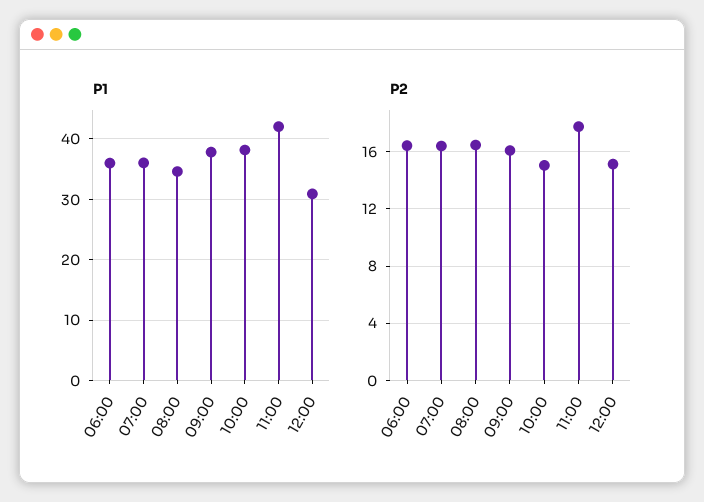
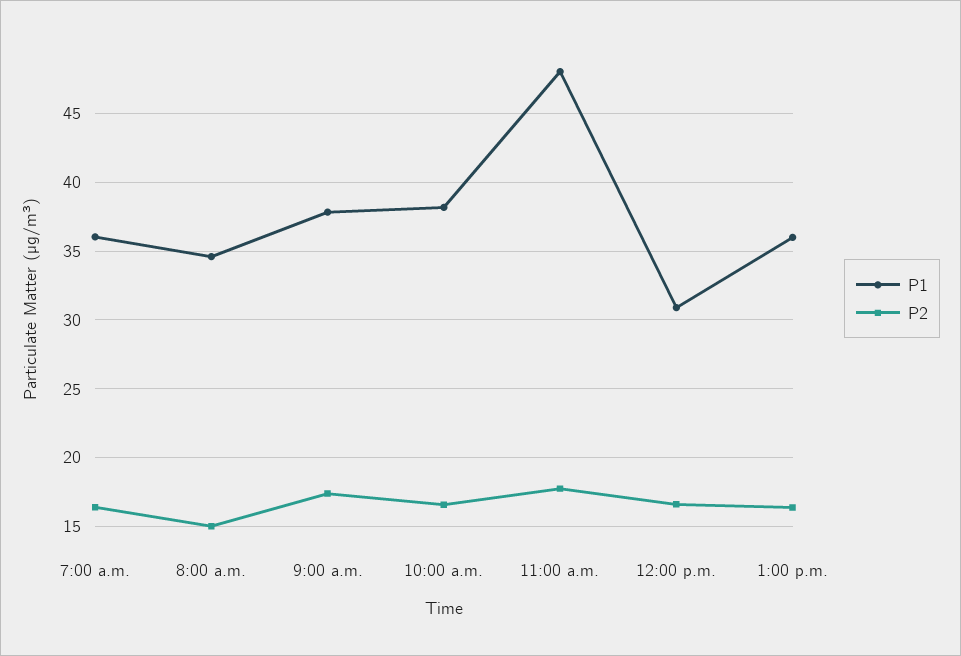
P1, 06:00: 36 -> none
P1, 11:00: 42 -> 48
P2, 06:00: 16.5 -> none
P2, 08:00: 16.5 -> 15
P2, 09:00: 16 -> 17.5
P2, 10:00: 15 -> 16.5
P2, 12:00: 15 -> 16.5
P1, 1:00 p.m.: none -> 36
P2, 1:00 p.m.: none -> 16.5

